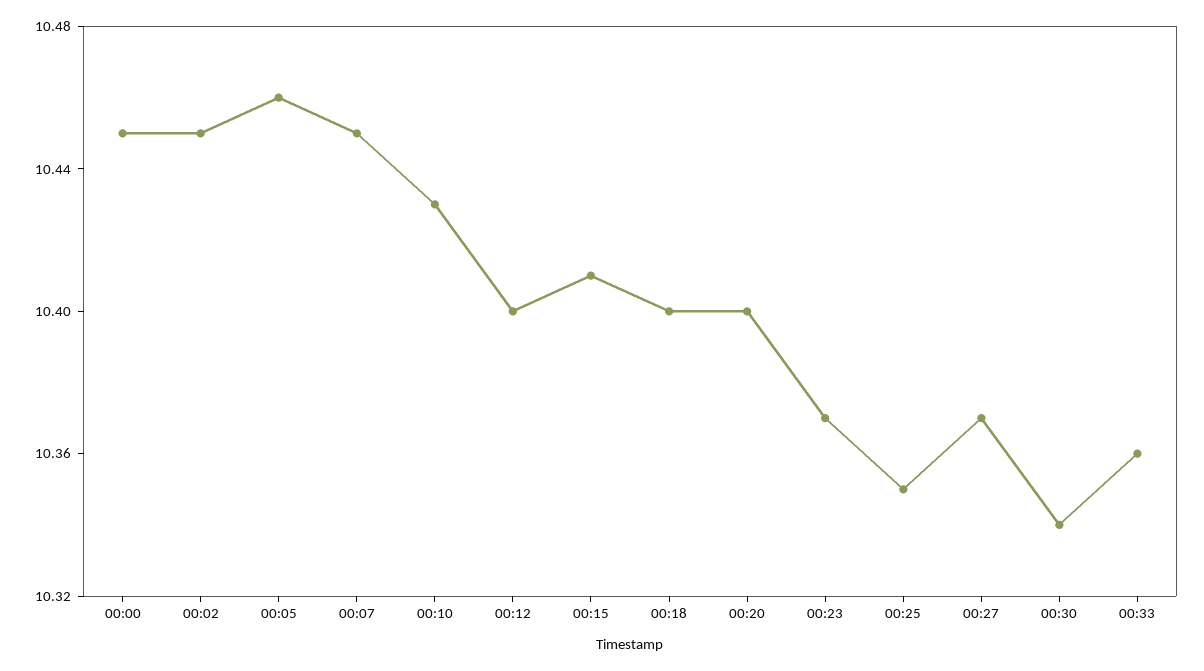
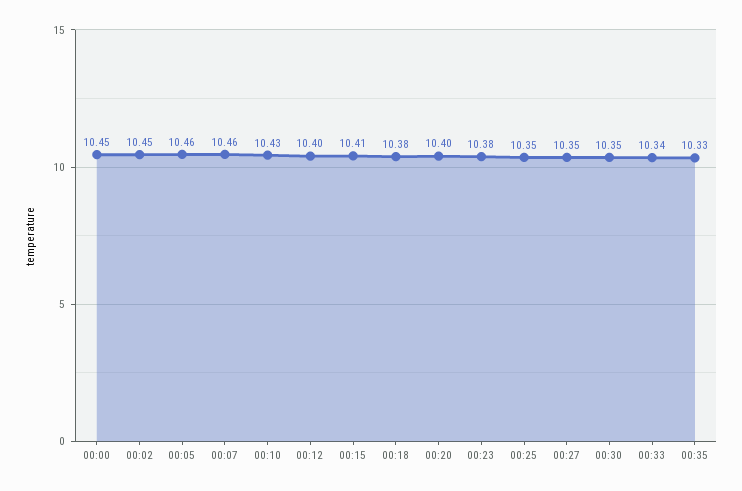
00:07: 10.45 -> 10.46
00:18: 10.4 -> 10.38
00:23: 10.37 -> 10.38
00:27: 10.37 -> 10.35
00:30: 10.34 -> 10.35
00:33: 10.36 -> 10.34
00:35: none -> 10.33

